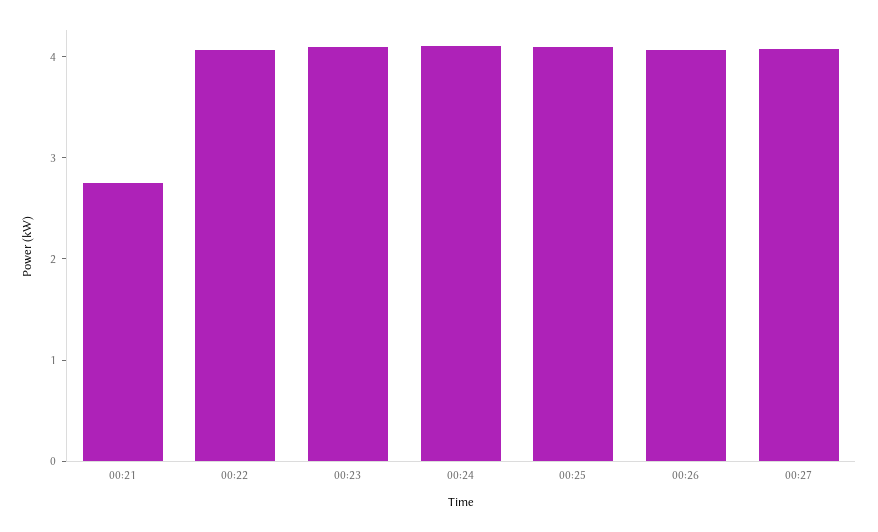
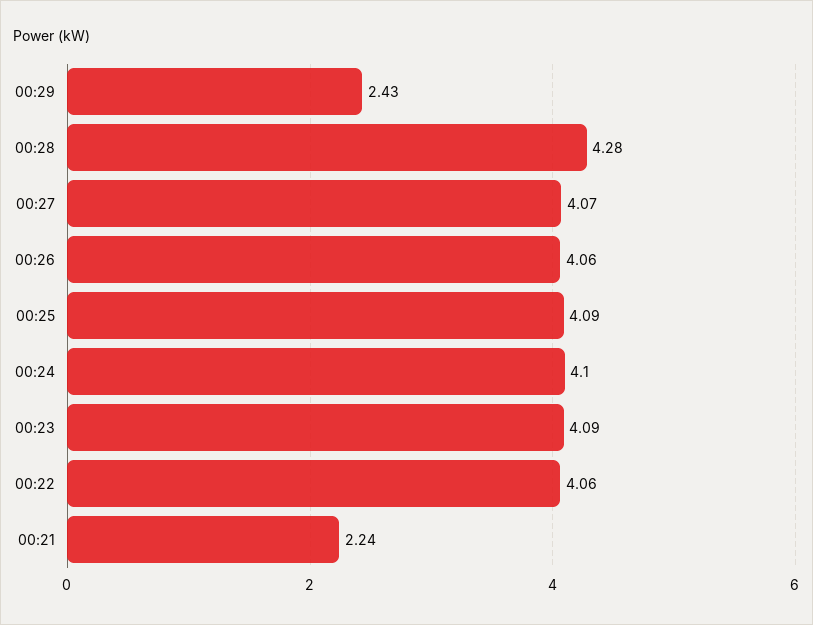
00:21: 2.8 -> 2.24
00:29: none -> 2.43
00:28: none -> 4.28

